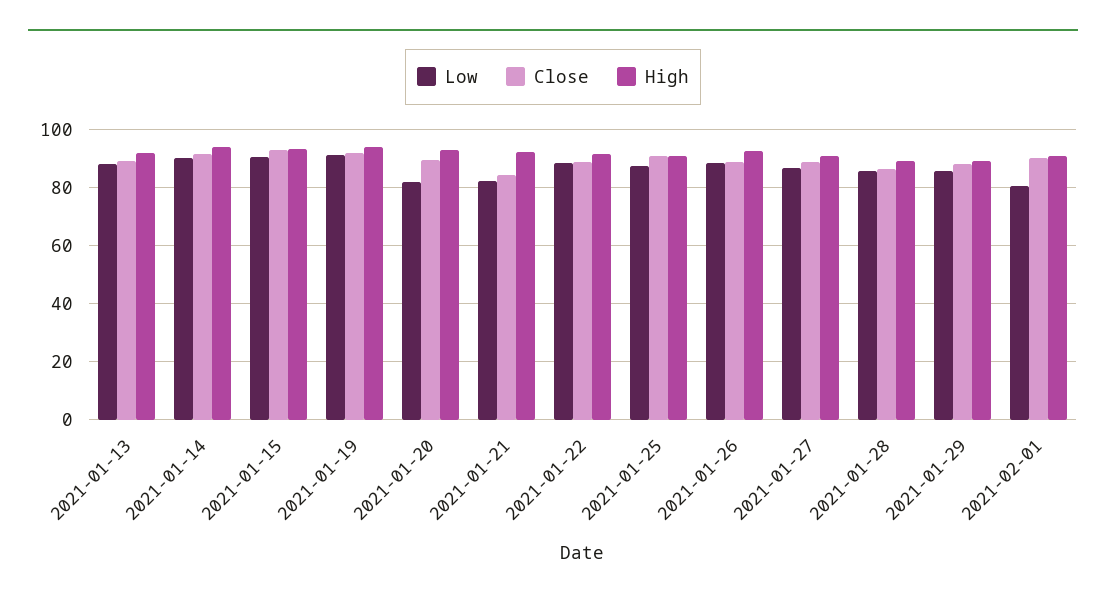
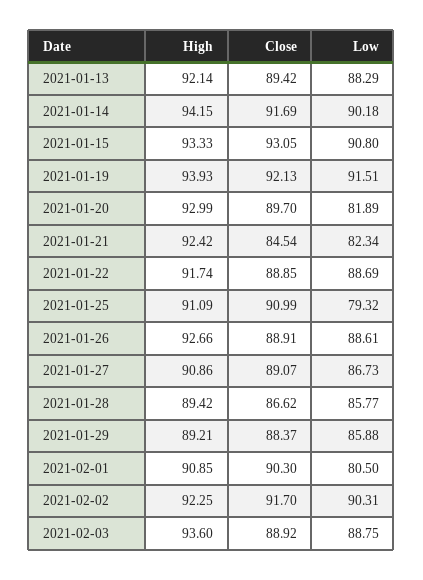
Low, 2021-01-25: 87.5 -> 79.32
High, 2021-02-02: none -> 92.25
Close, 2021-02-02: none -> 91.7
Low, 2021-02-02: none -> 90.31
High, 2021-02-03: none -> 93.6
Close, 2021-02-03: none -> 88.92
Low, 2021-02-03: none -> 88.75

